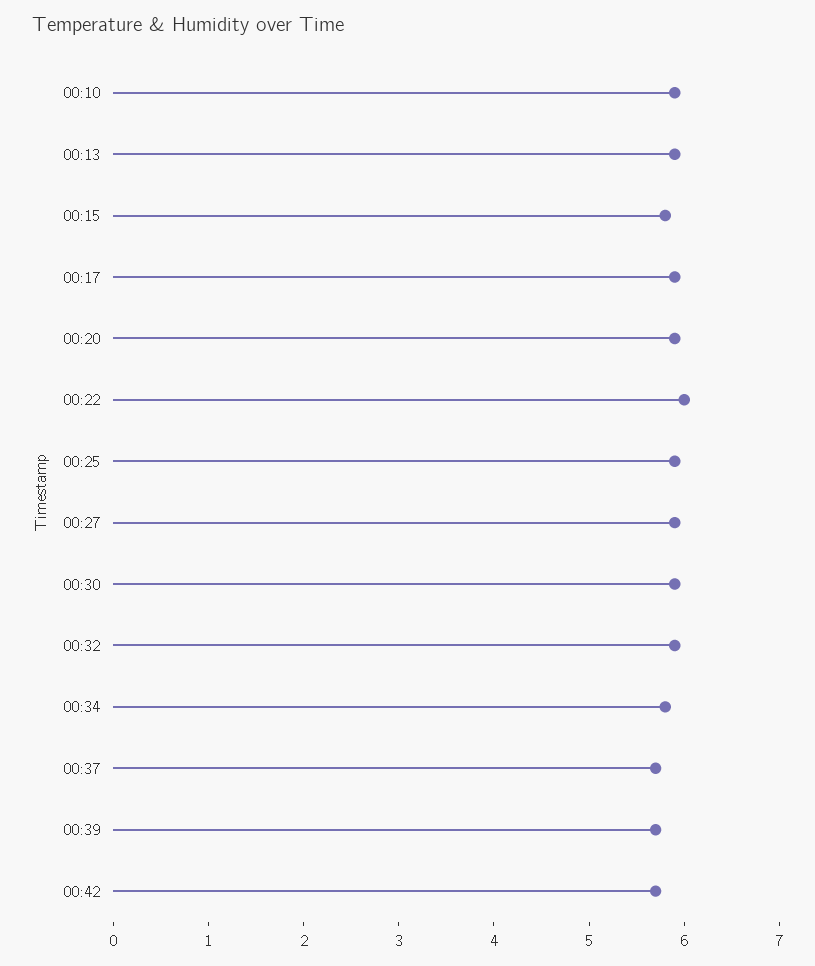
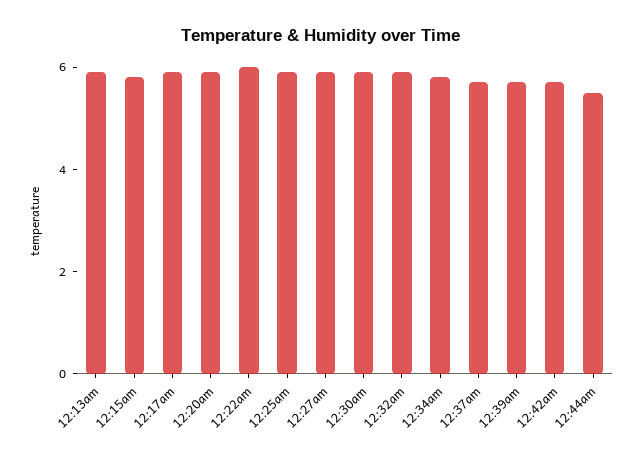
00:10: 5.9 -> none
12:44am: none -> 5.5

